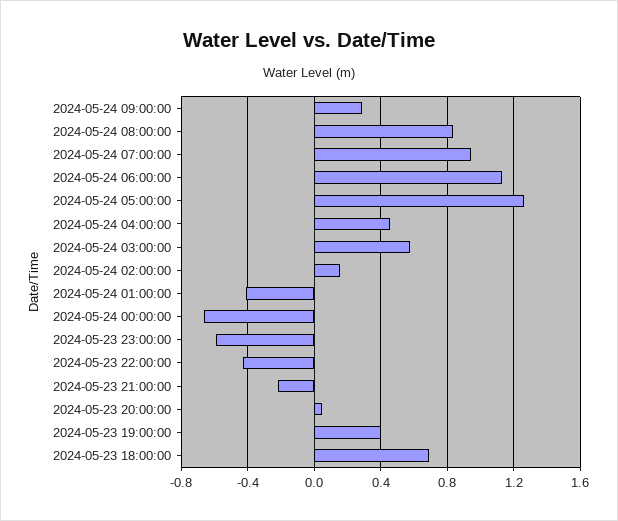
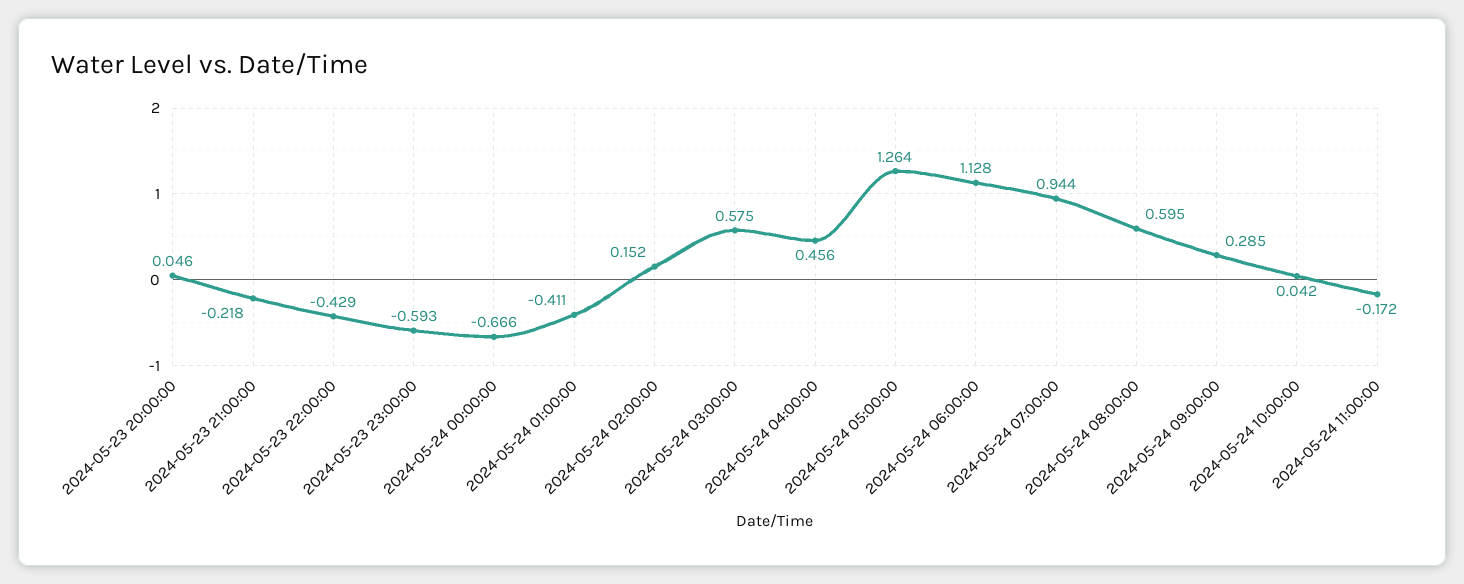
2024-05-24 08:00:00: 0.85 -> 0.595
2024-05-23 19:00:00: 0.4 -> none
2024-05-23 18:00:00: 0.7 -> none
2024-05-24 10:00:00: none -> 0.042
2024-05-24 11:00:00: none -> -0.172

